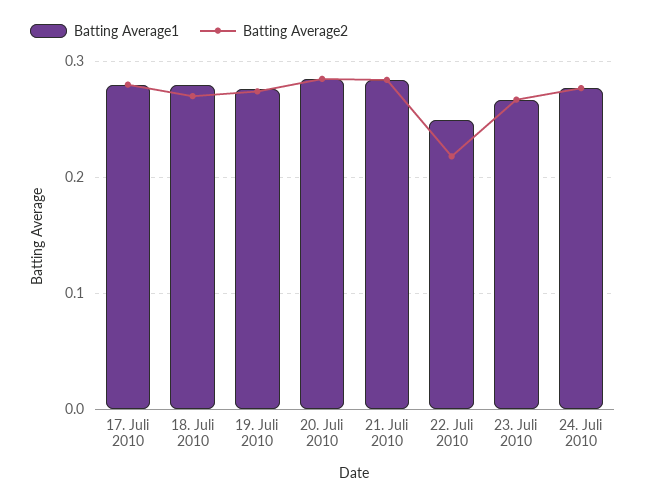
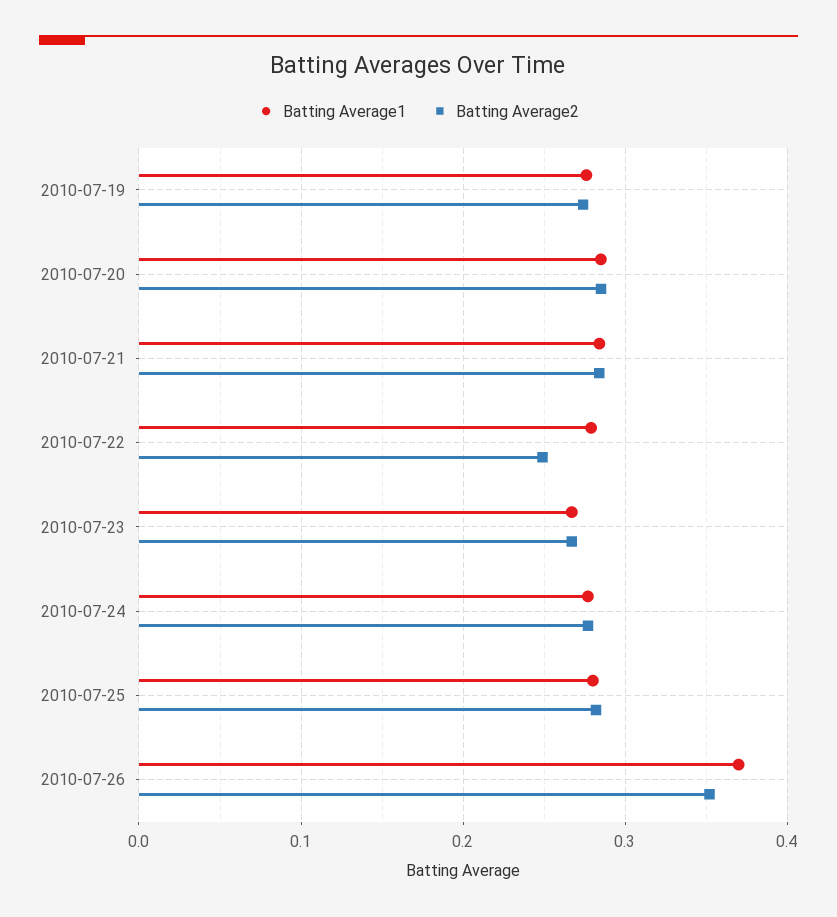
Batting Average1, 17. Juli 2010: 0.28 -> none
Batting Average2, 17. Juli 2010: 0.28 -> none
Batting Average1, 18. Juli 2010: 0.28 -> none
Batting Average2, 18. Juli 2010: 0.27 -> none
Batting Average1, 22. Juli 2010: 0.25 -> 0.28
Batting Average2, 22. Juli 2010: 0.22 -> 0.25
Batting Average1, 2010-07-25: none -> 0.28
Batting Average2, 2010-07-25: none -> 0.28
Batting Average1, 2010-07-26: none -> 0.37
Batting Average2, 2010-07-26: none -> 0.35

